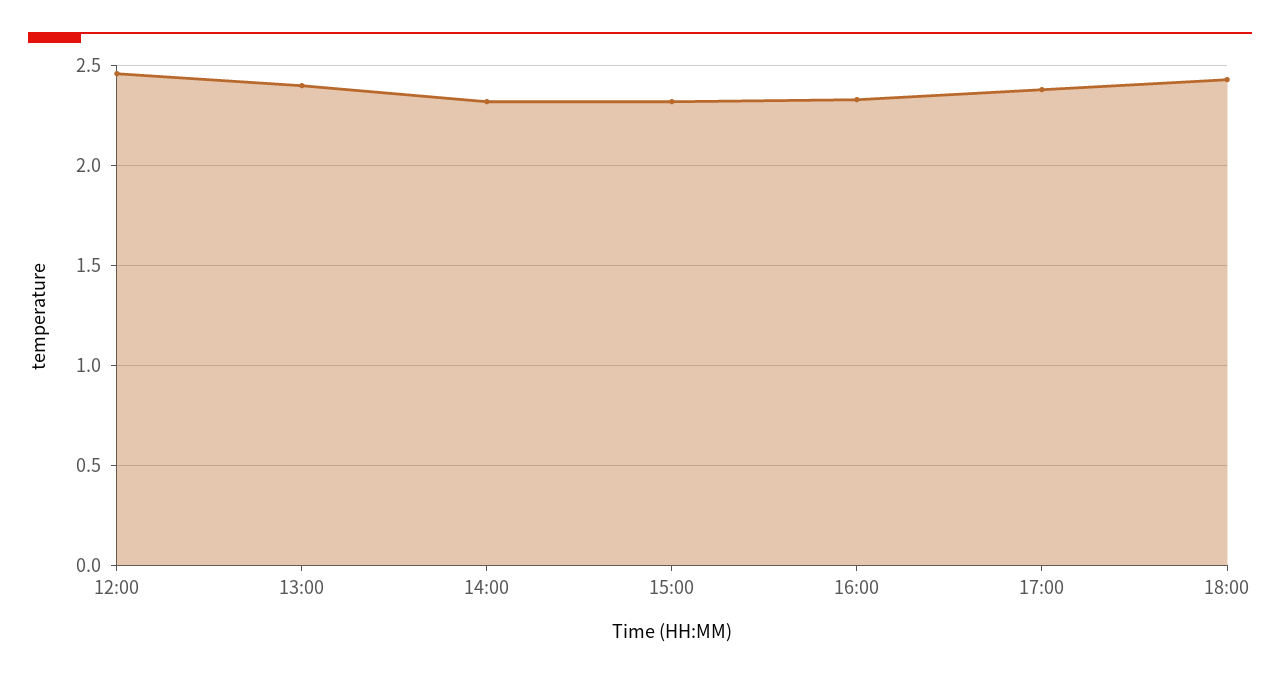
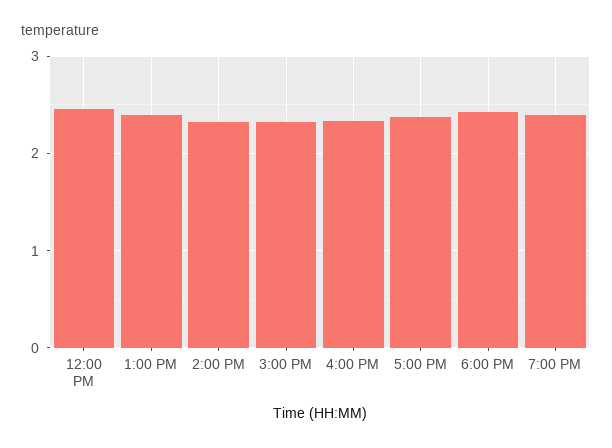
7:00 PM: none -> 2.4

